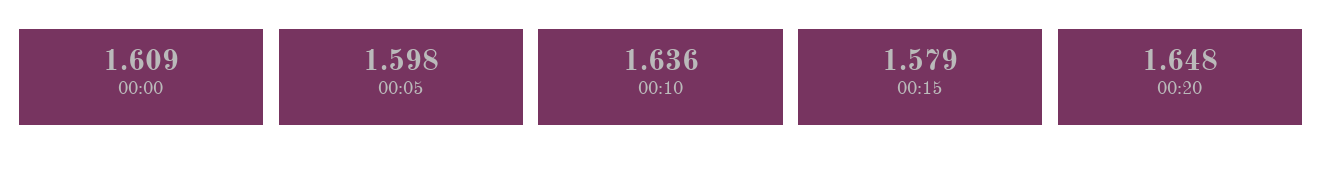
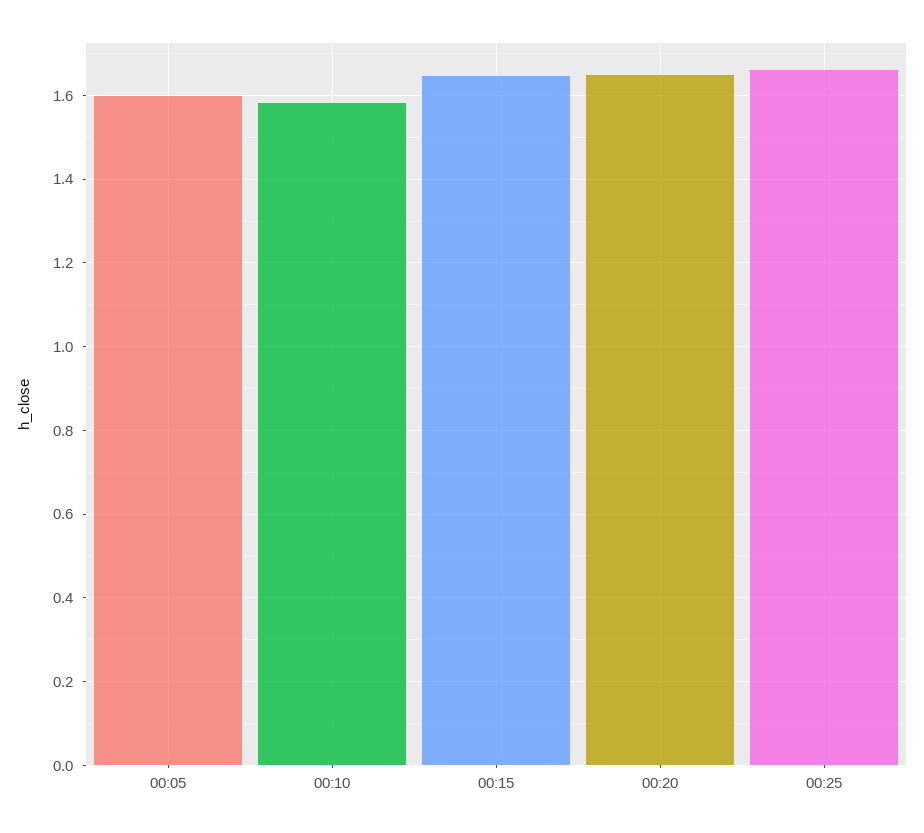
00:00: 1.609 -> none
00:10: 1.636 -> 1.58
00:15: 1.579 -> 1.64
00:25: none -> 1.66

